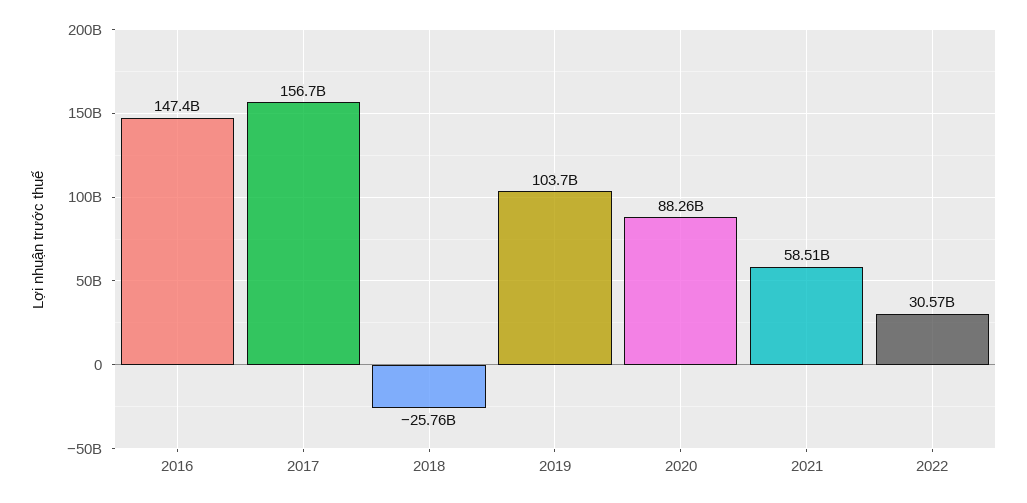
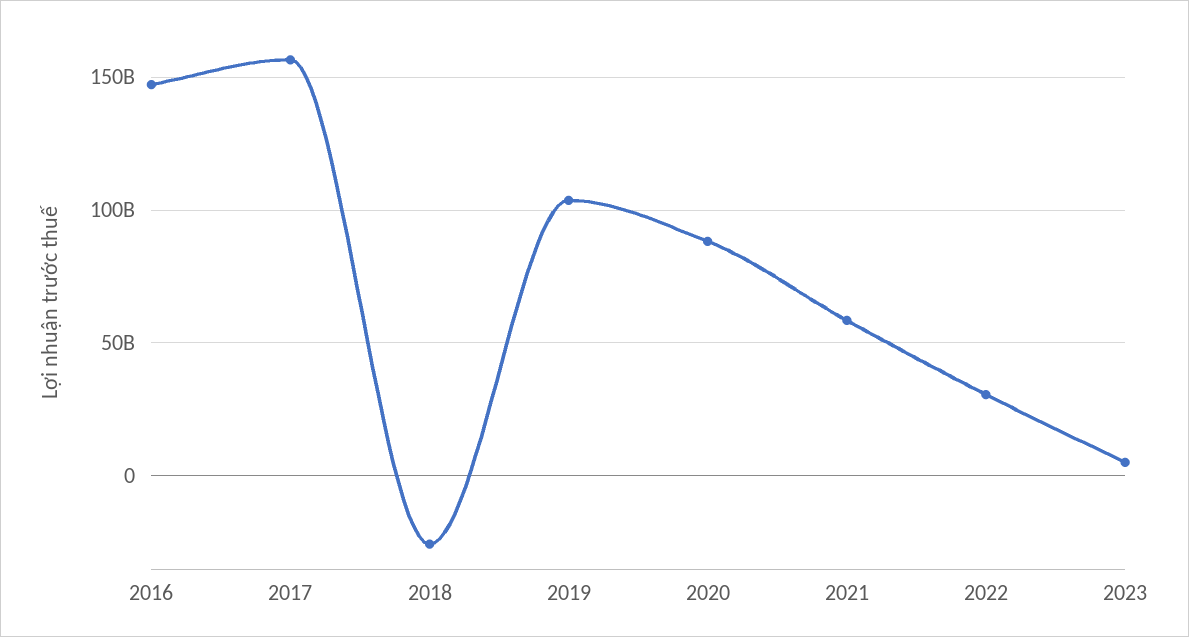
2023: none -> 5000000000

